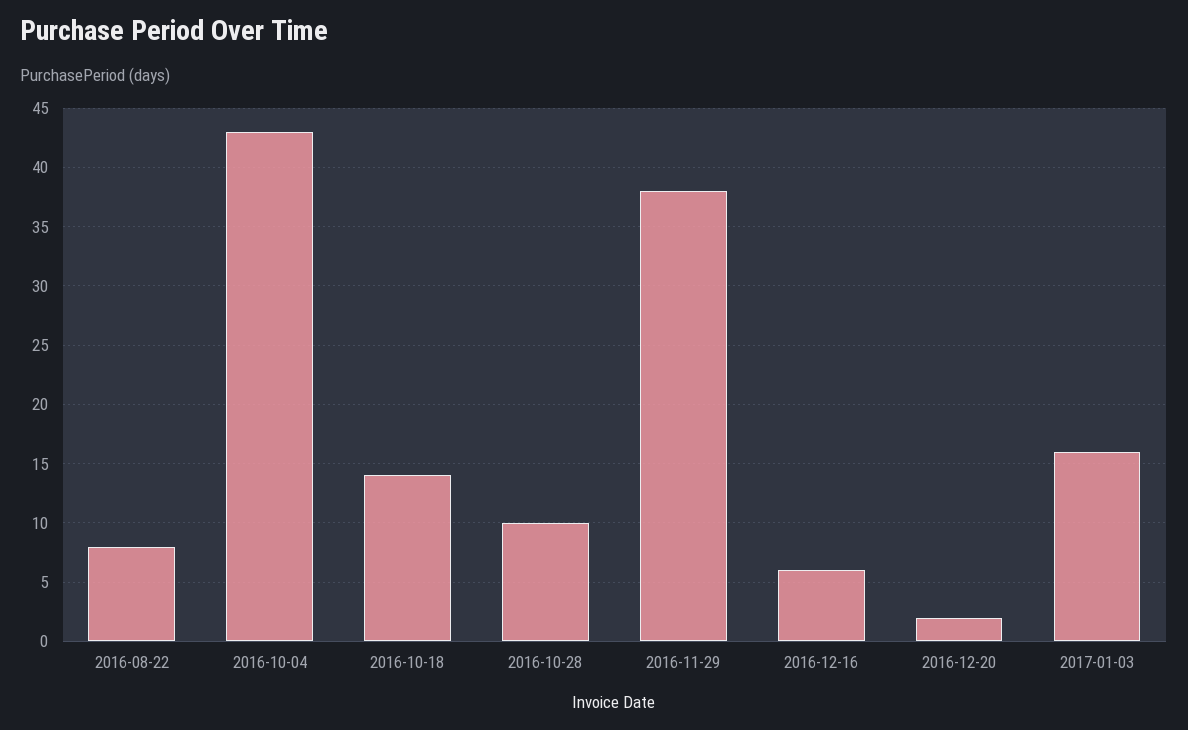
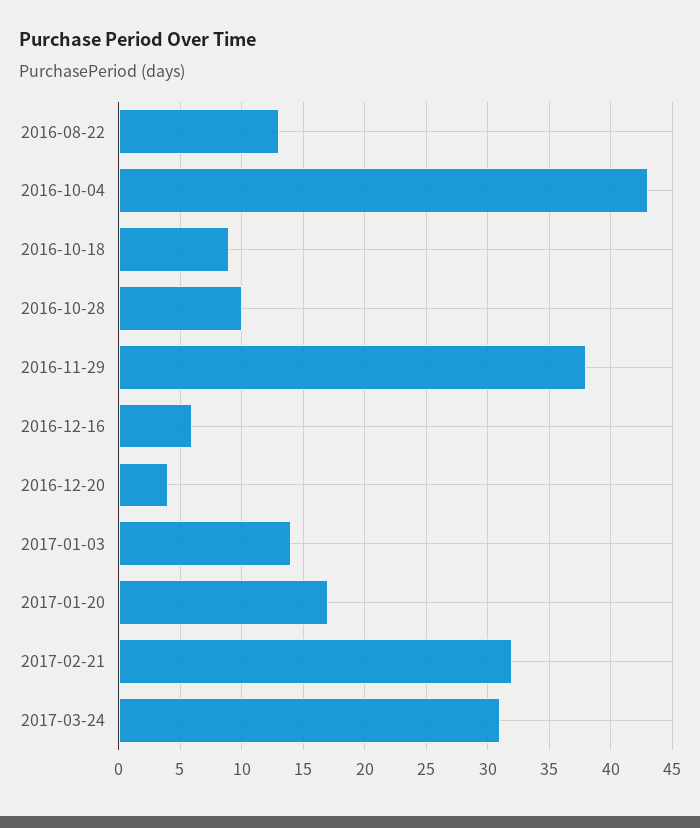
2016-08-22: 8 -> 13
2016-10-18: 14 -> 9
2016-12-20: 2 -> 4
2017-01-03: 16 -> 14
2017-01-20: none -> 17
2017-02-21: none -> 32
2017-03-24: none -> 31

